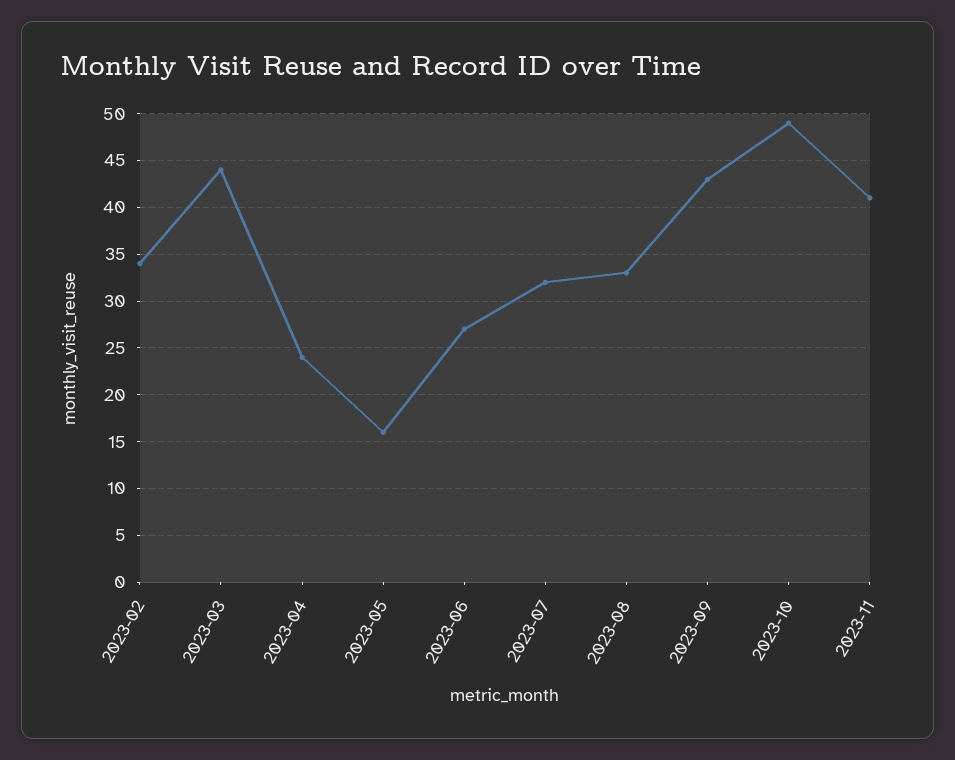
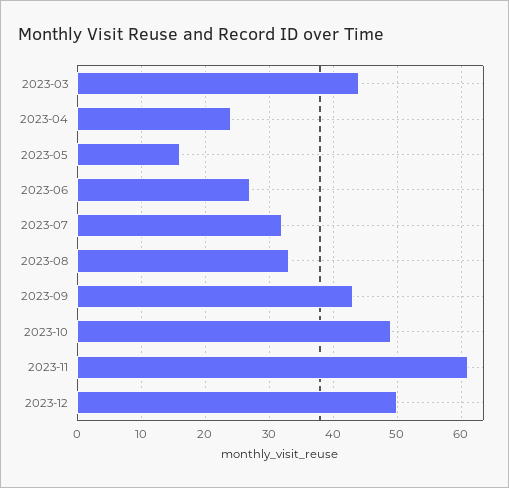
2023-02: 34 -> none
2023-11: 41 -> 61
2023-12: none -> 50

